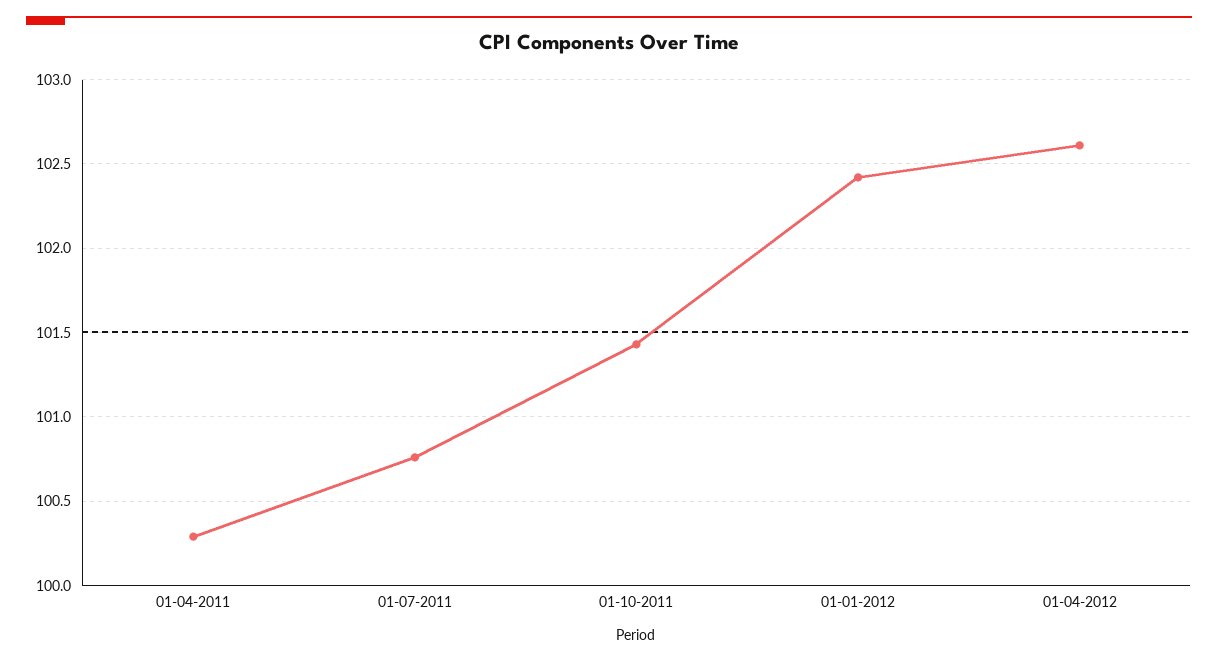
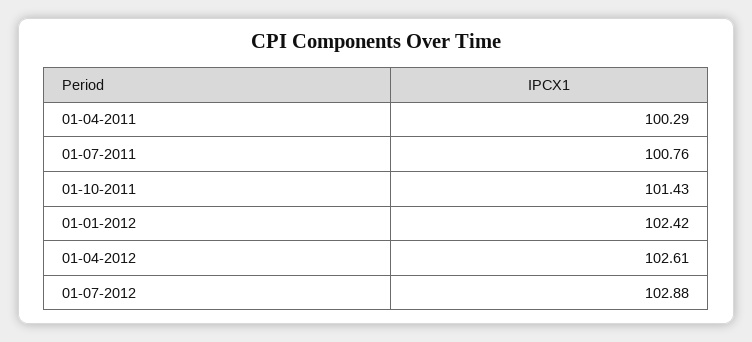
01-07-2012: none -> 102.88

